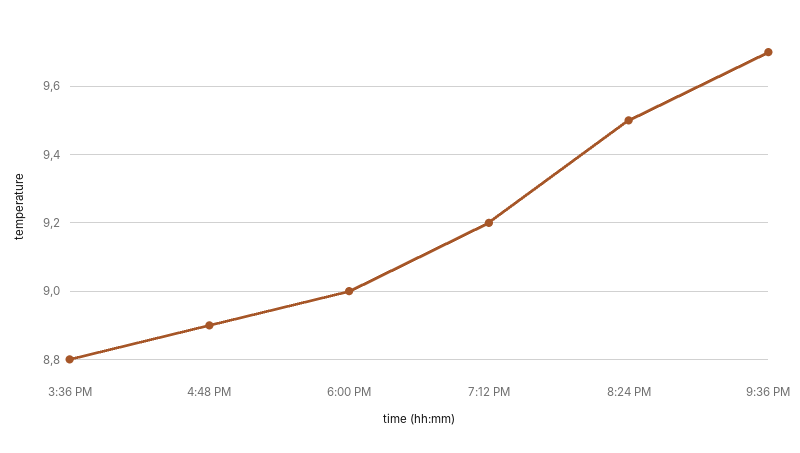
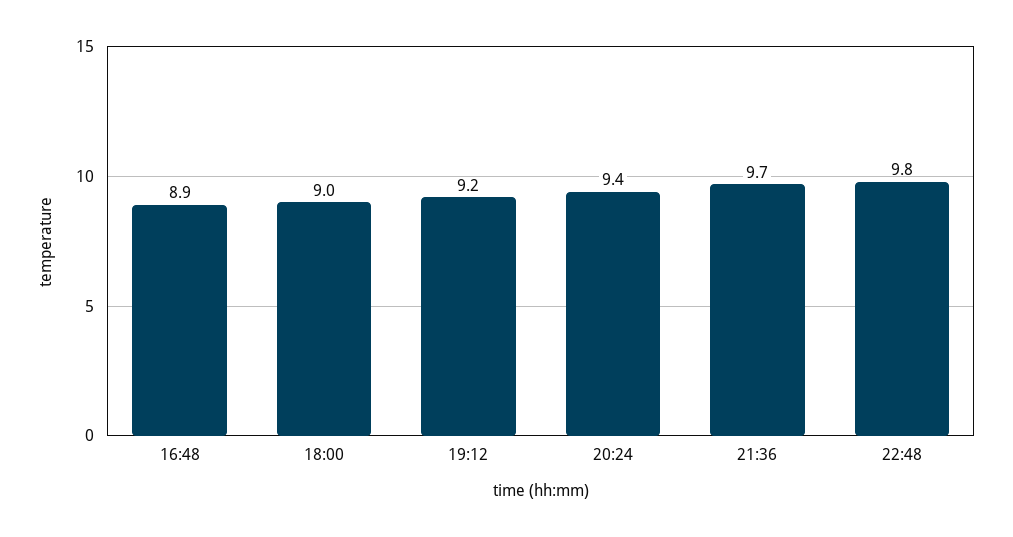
3:36 PM: 8.8 -> none
8:24 PM: 9.5 -> 9.4
22:48: none -> 9.8

